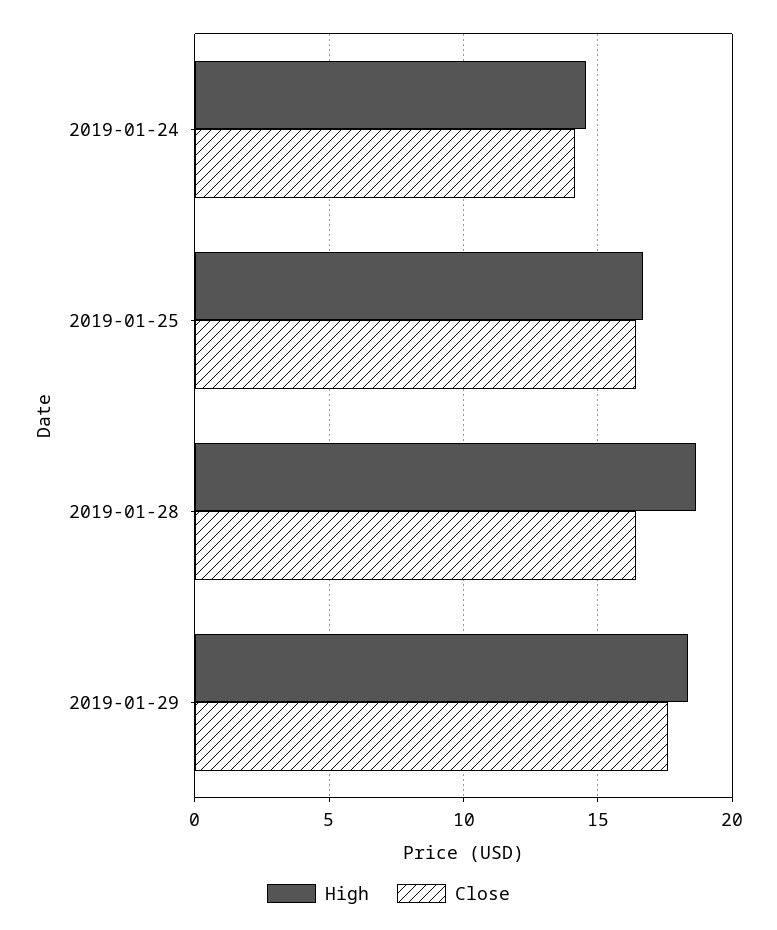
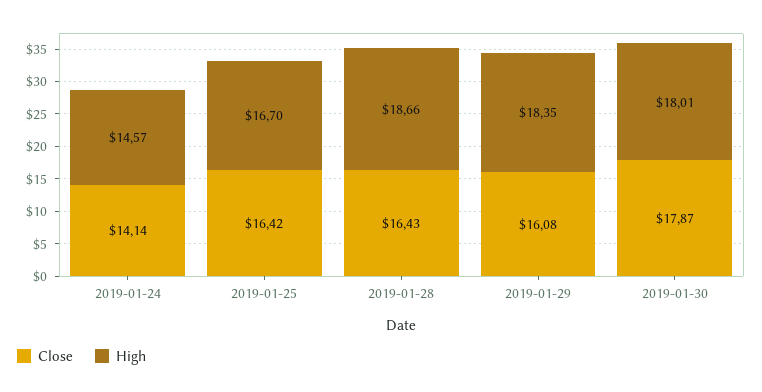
Close, 2019-01-29: 17.5 -> 16.08
Close, 2019-01-30: none -> 17.87
High, 2019-01-30: none -> 18.01

